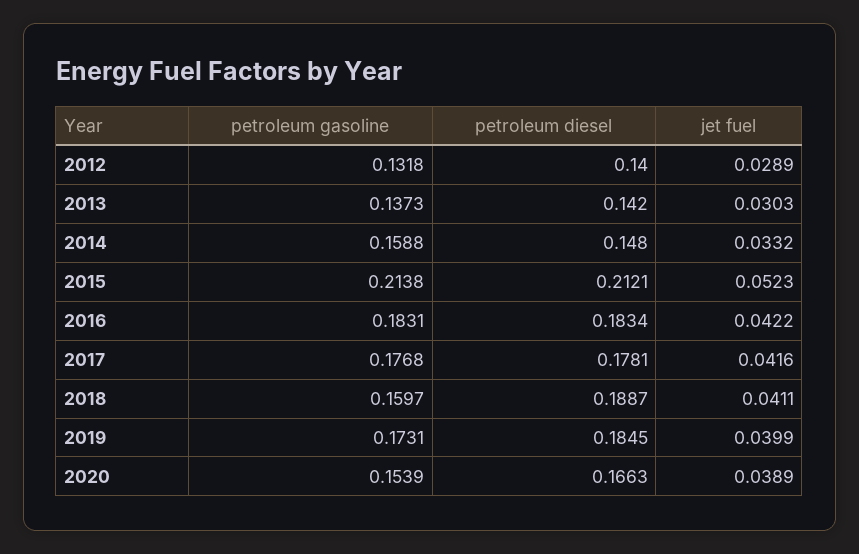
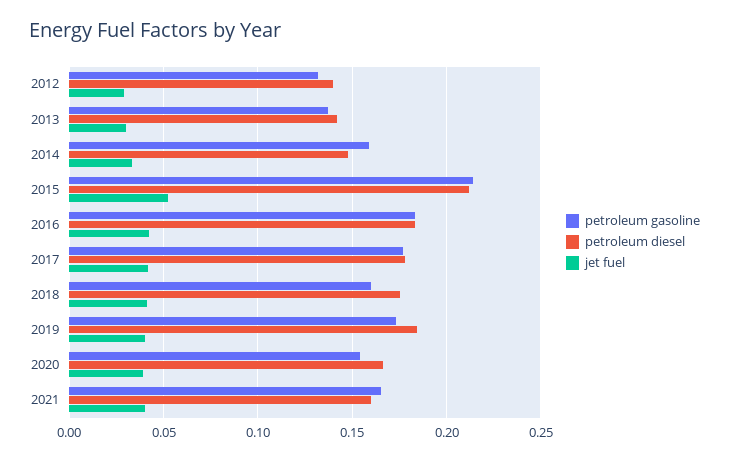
petroleum diesel, 2018: 0.1887 -> 0.175
petroleum gasoline, 2021: none -> 0.165
petroleum diesel, 2021: none -> 0.16
jet fuel, 2021: none -> 0.04

